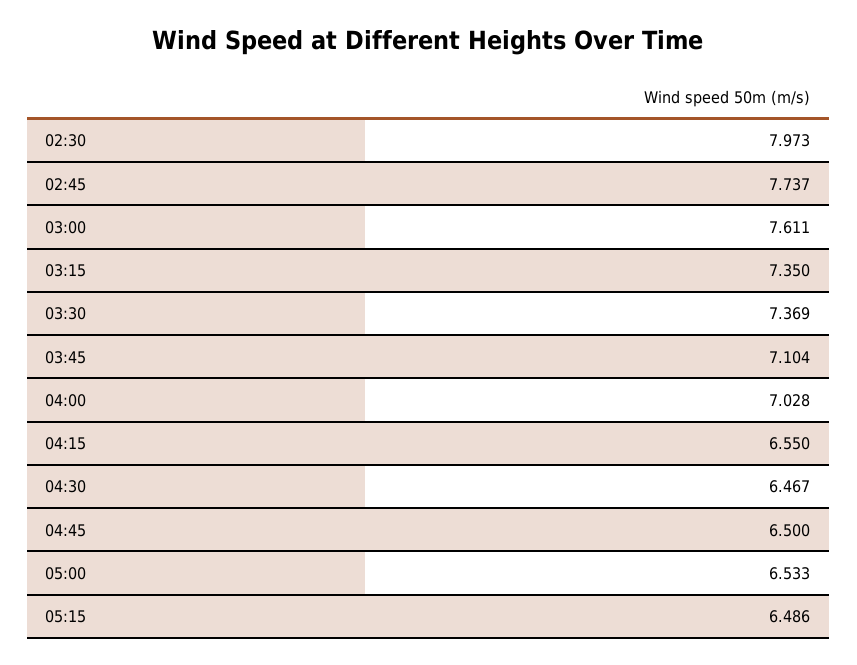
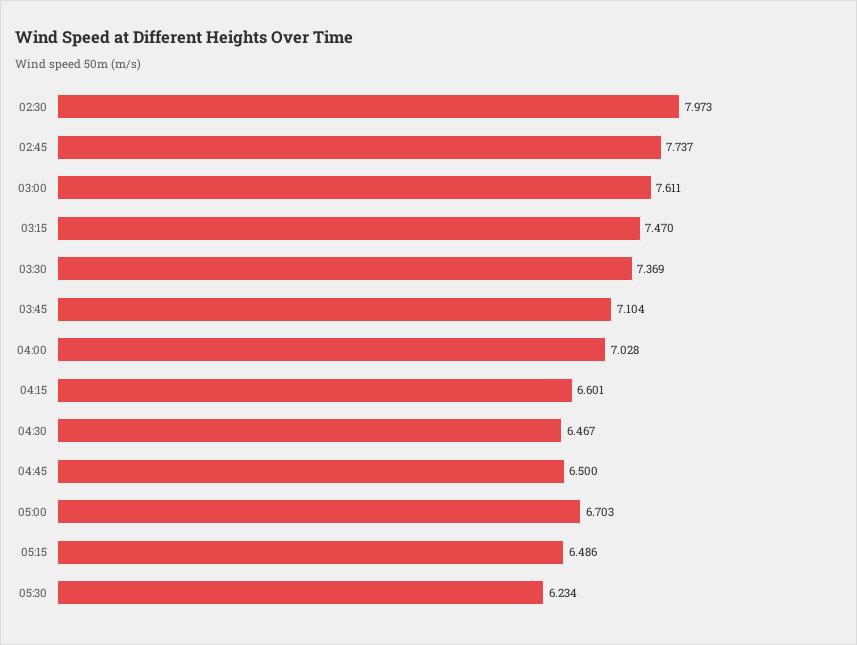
03:15: 7.35 -> 7.47
04:15: 6.55 -> 6.601
05:00: 6.533 -> 6.703
05:30: none -> 6.234

